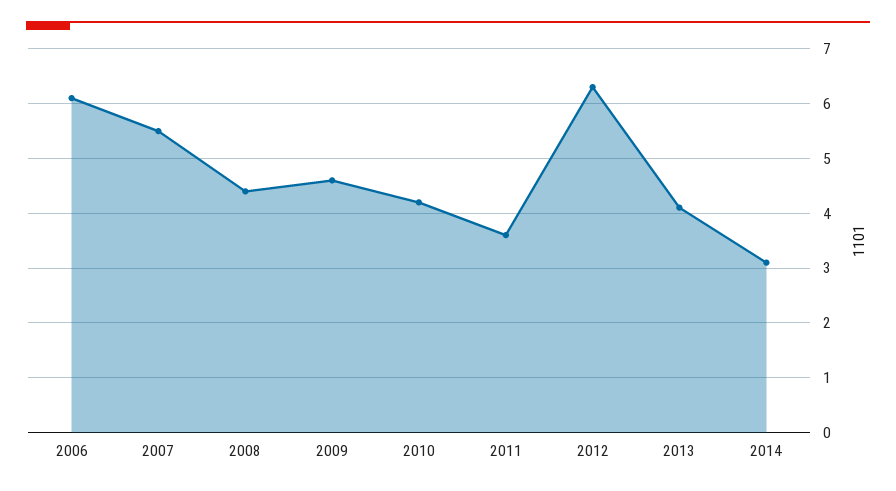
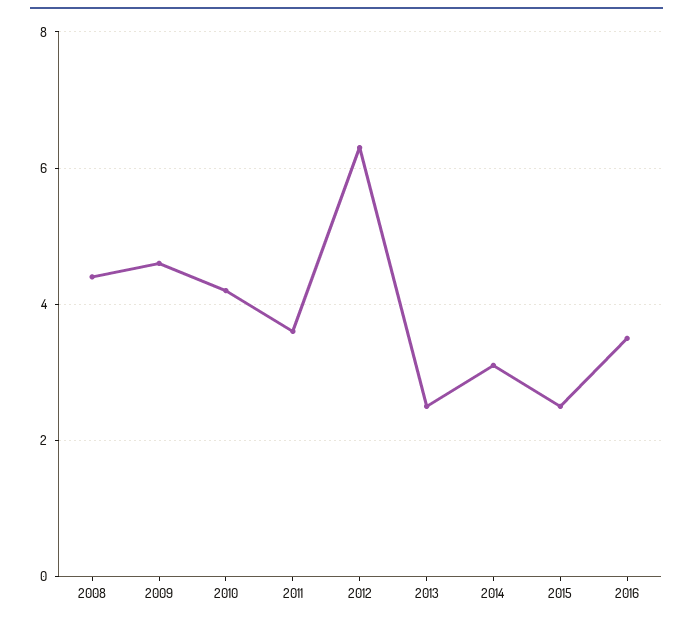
2006: 6 -> none
2007: 5.5 -> none
2013: 4 -> 2.5
2015: none -> 2.5
2016: none -> 3.5

